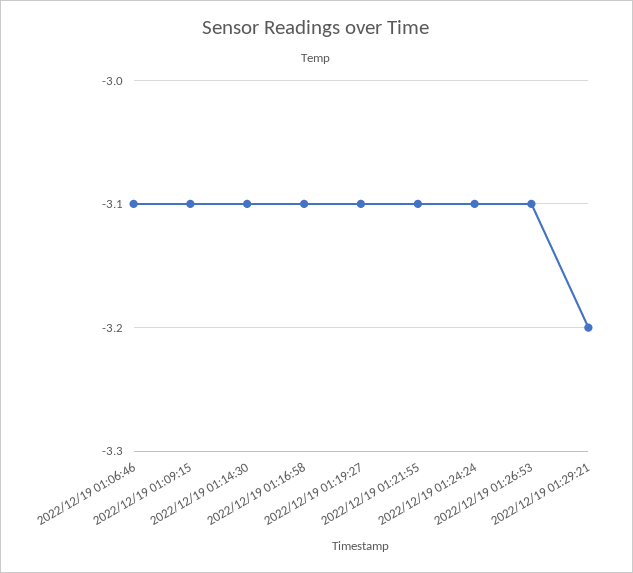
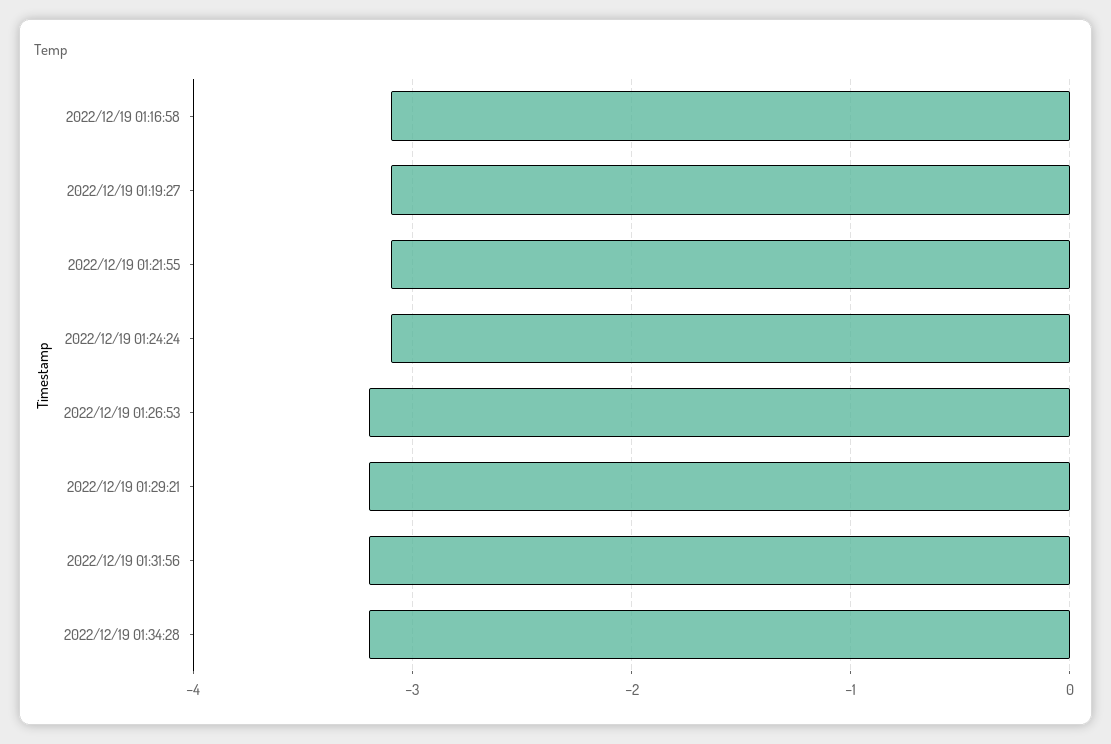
2022/12/19 01:06:46: -3.1 -> none
2022/12/19 01:09:15: -3.1 -> none
2022/12/19 01:14:30: -3.1 -> none
2022/12/19 01:26:53: -3.1 -> -3.2
2022/12/19 01:31:56: none -> -3.2
2022/12/19 01:34:28: none -> -3.2

